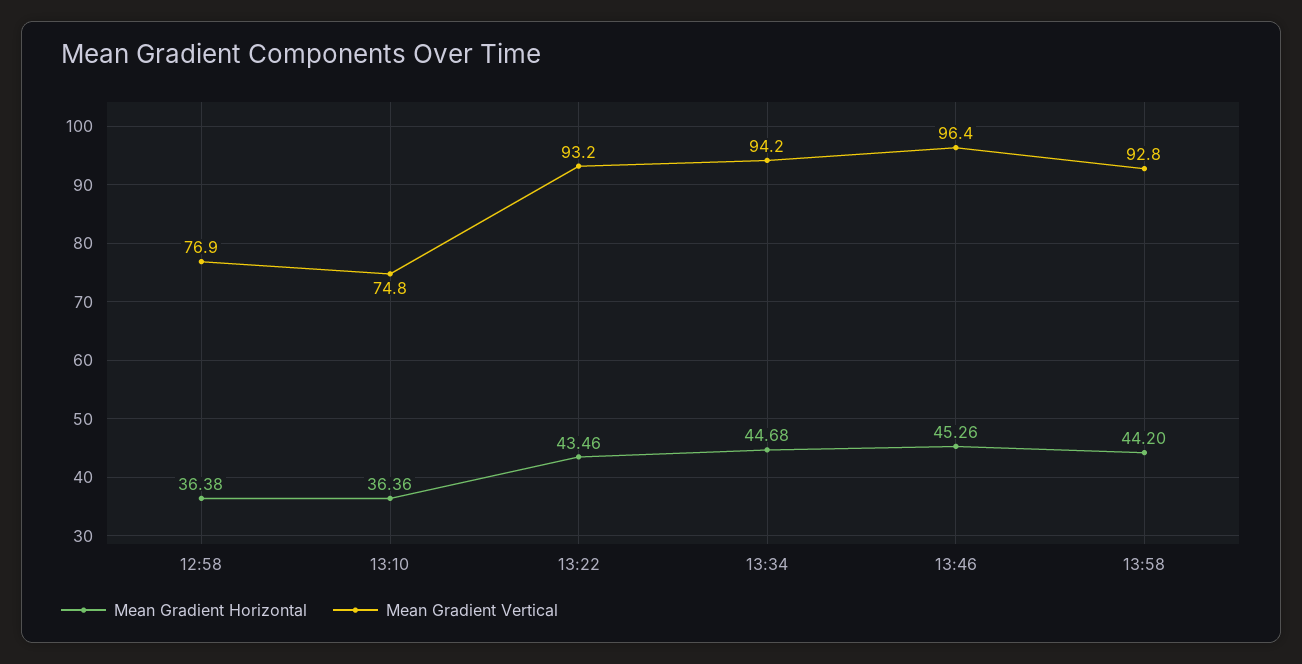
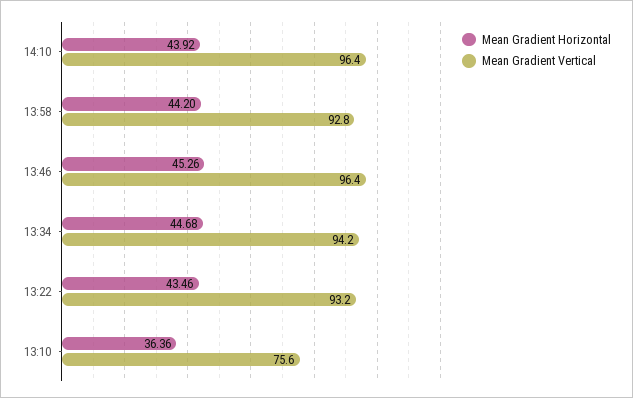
Mean Gradient Horizontal, 12:58: 36.38 -> none
Mean Gradient Vertical, 12:58: 76.9 -> none
Mean Gradient Vertical, 13:10: 74.8 -> 75.6
Mean Gradient Horizontal, 14:10: none -> 43.92
Mean Gradient Vertical, 14:10: none -> 96.4

